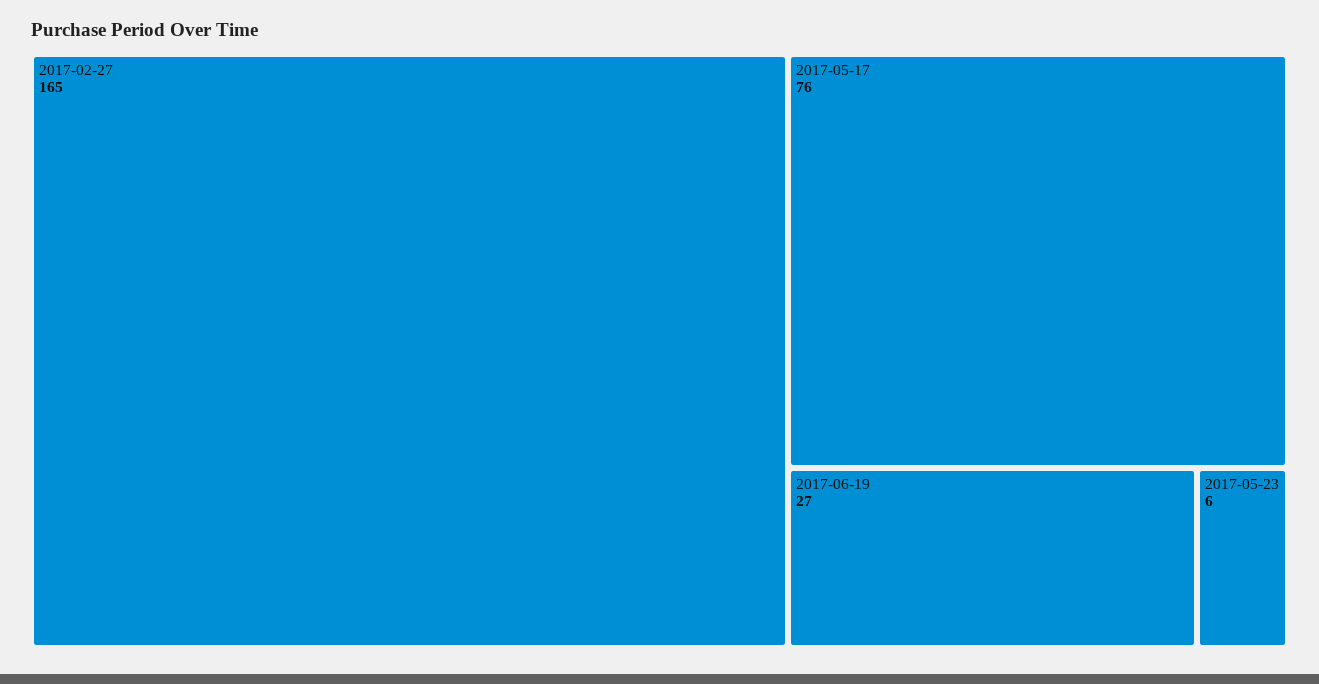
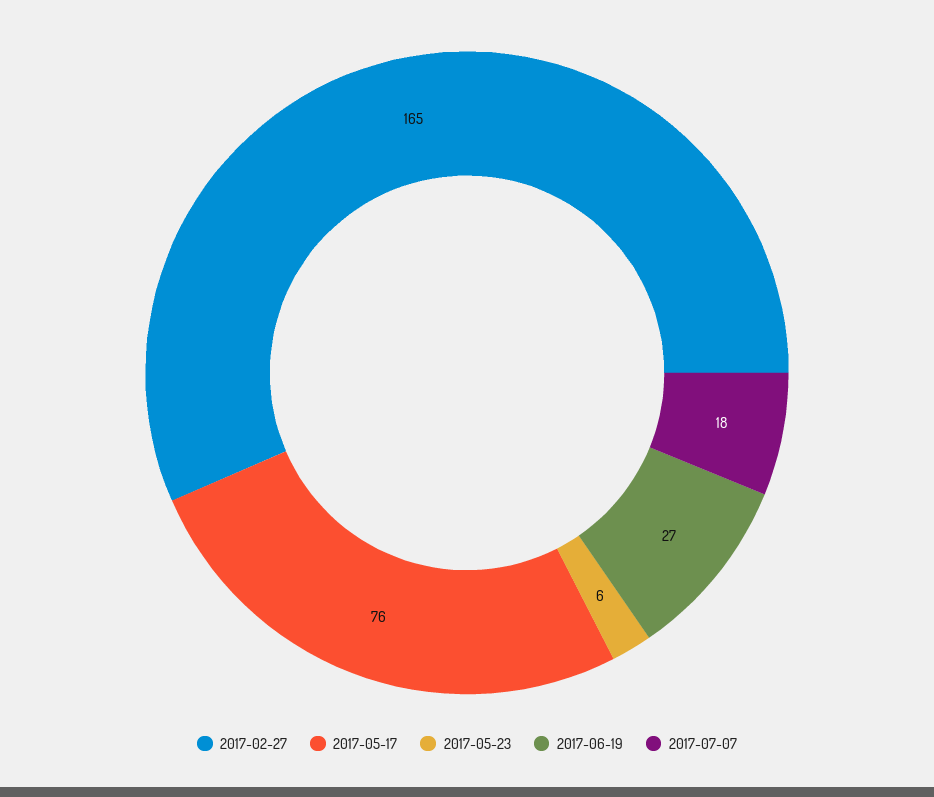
2017-07-07: none -> 18

